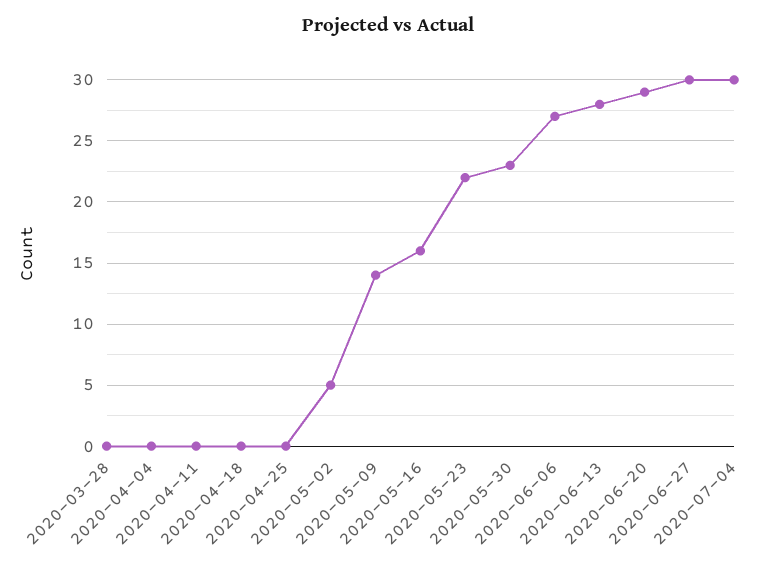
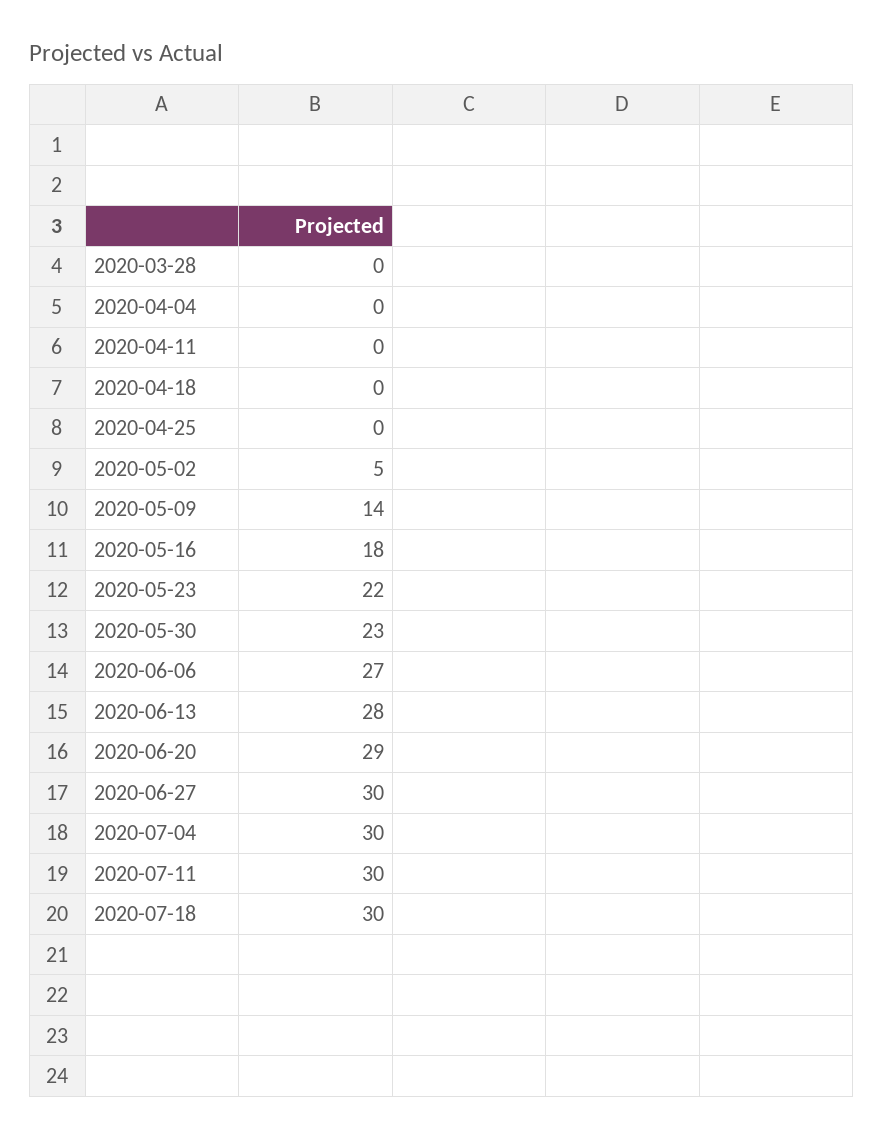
2020-05-16: 16 -> 18
2020-07-11: none -> 30
2020-07-18: none -> 30

